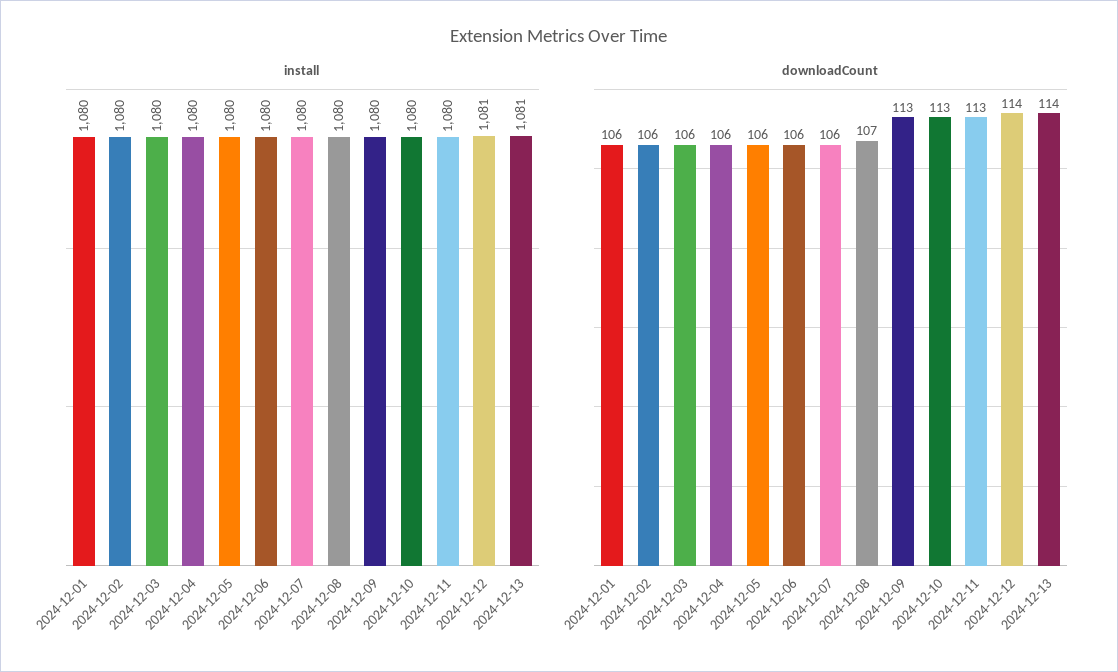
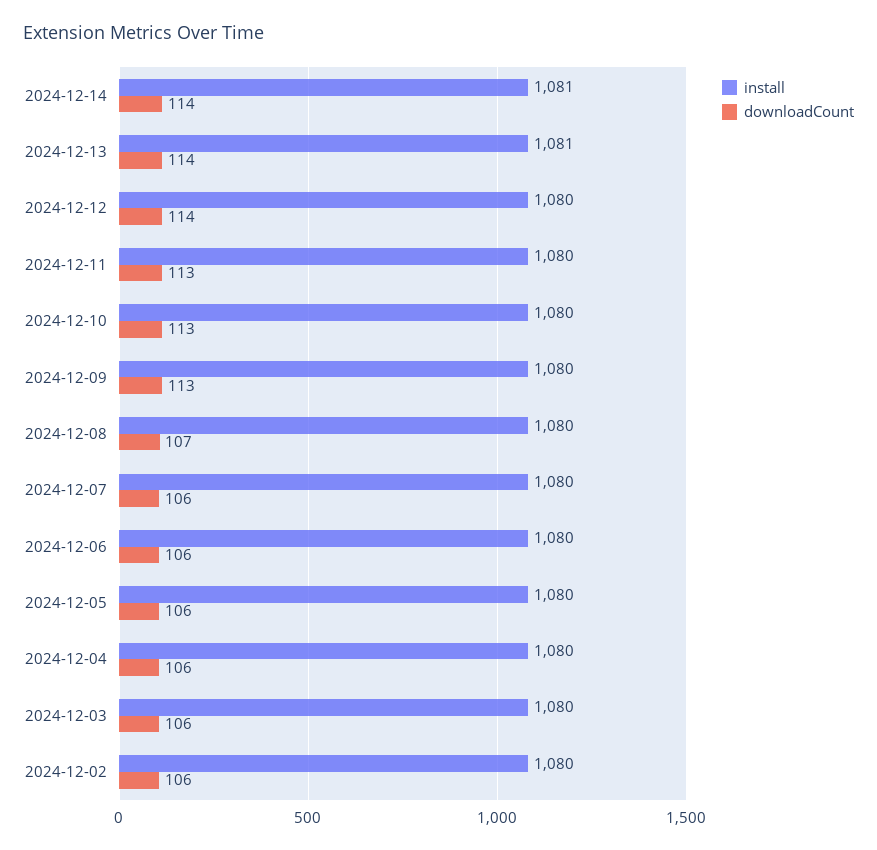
install, 2024-12-01: 1080 -> none
install, 2024-12-12: 1081 -> 1080
downloadCount, 2024-12-01: 106 -> none
install, 2024-12-14: none -> 1081
downloadCount, 2024-12-14: none -> 114

